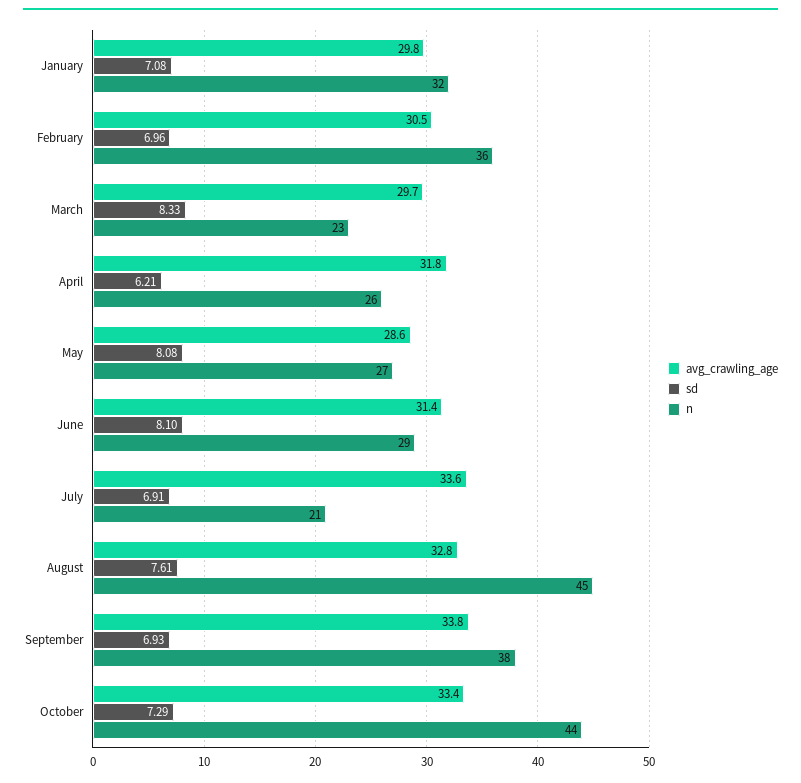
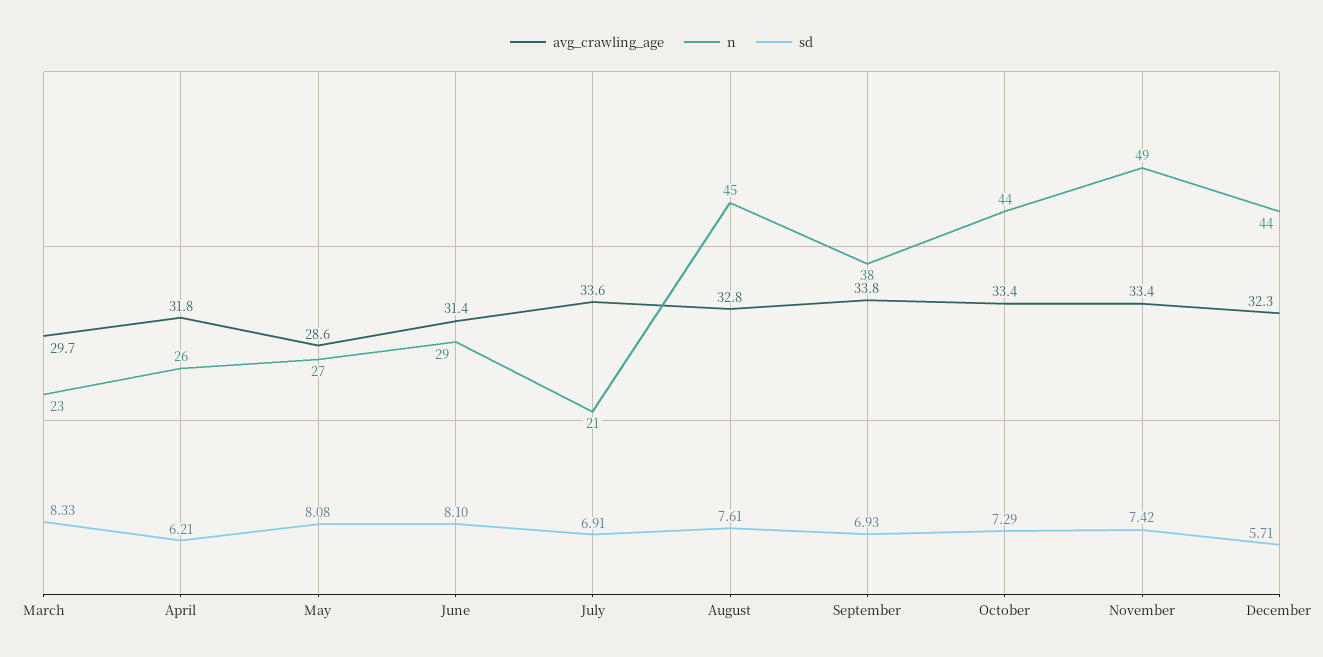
avg_crawling_age, January: 29.8 -> none
sd, January: 7.08 -> none
n, January: 32 -> none
avg_crawling_age, February: 30.5 -> none
sd, February: 6.96 -> none
n, February: 36 -> none
avg_crawling_age, November: none -> 33.4
n, November: none -> 49
sd, November: none -> 7.42
avg_crawling_age, December: none -> 32.3
n, December: none -> 44
sd, December: none -> 5.71

